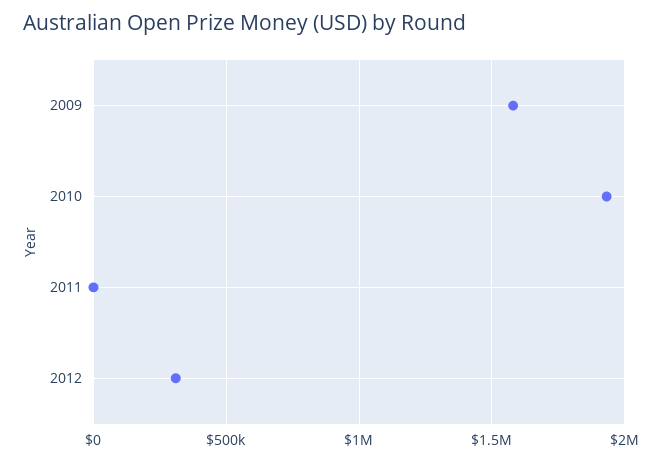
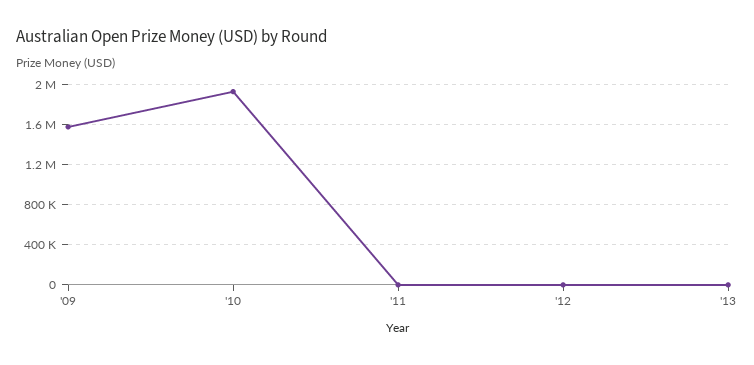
2012: 300000 -> 0
'13: none -> 0

